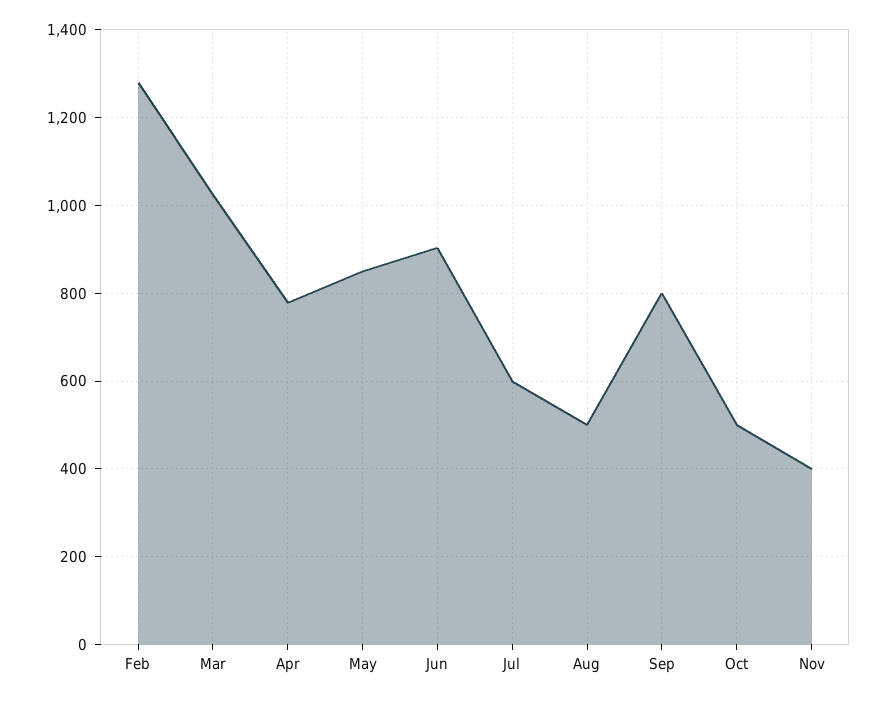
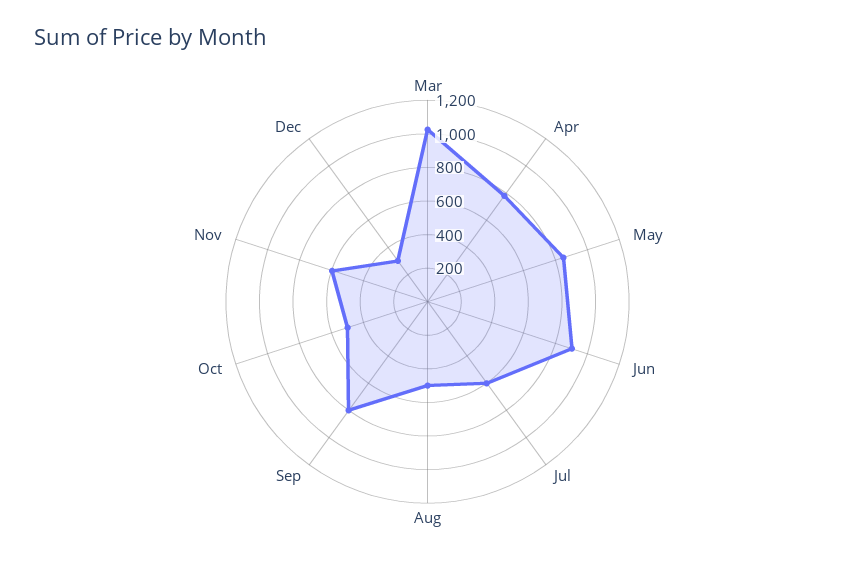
Feb: 1280 -> none
Nov: 400 -> 600
Dec: none -> 300

